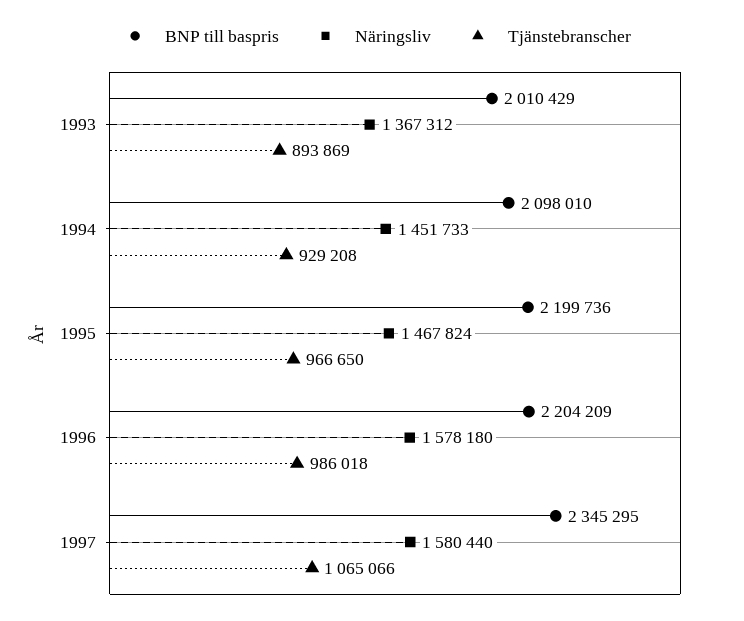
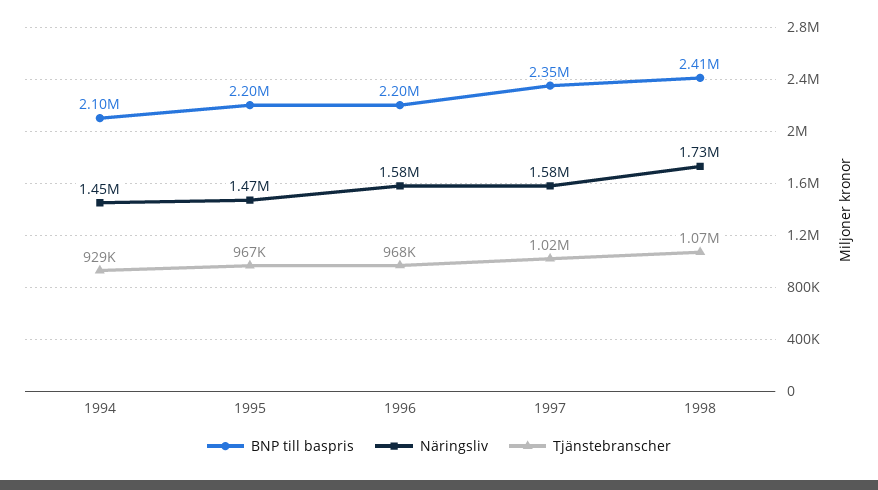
BNP till baspris, 1993: 2010429 -> none
Näringsliv, 1993: 1367312 -> none
Tjänstebranscher, 1993: 893869 -> none
Tjänstebranscher, 1996: 986018 -> 968000
Tjänstebranscher, 1997: 1065066 -> 1020000
BNP till baspris, 1998: none -> 2410000
Näringsliv, 1998: none -> 1730000
Tjänstebranscher, 1998: none -> 1070000

